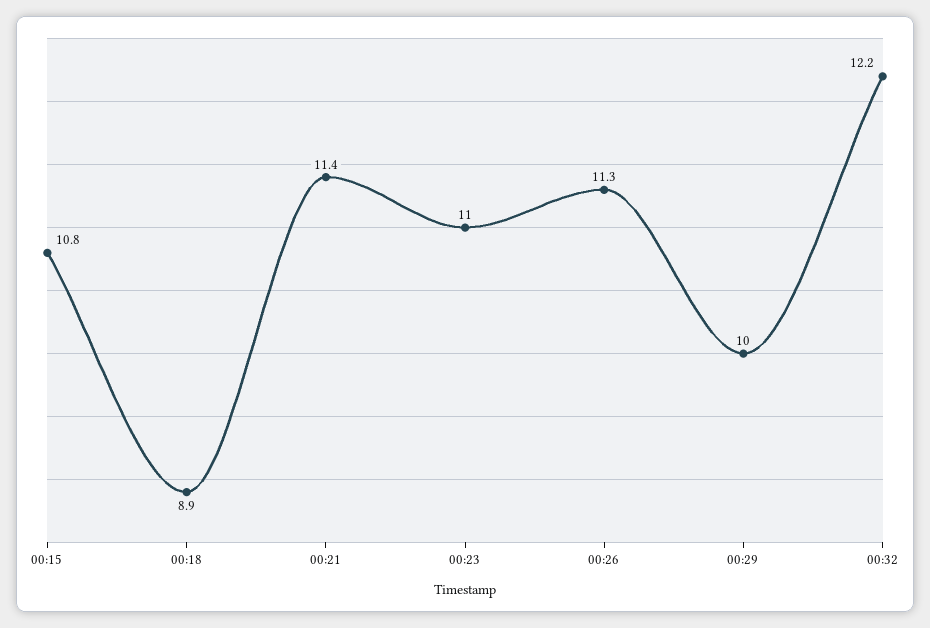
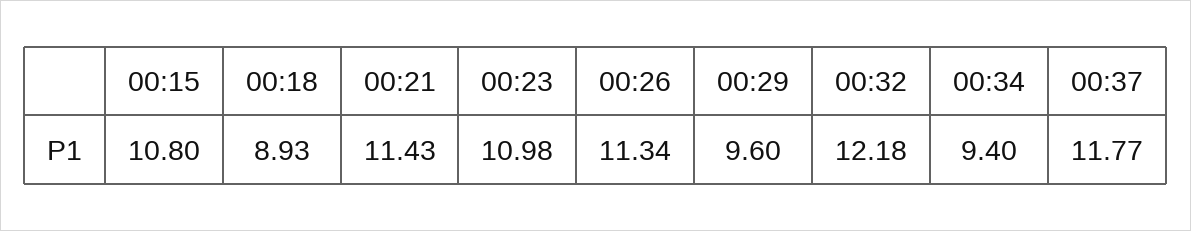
00:29: 10 -> 9.6
00:34: none -> 9.4
00:37: none -> 11.77

